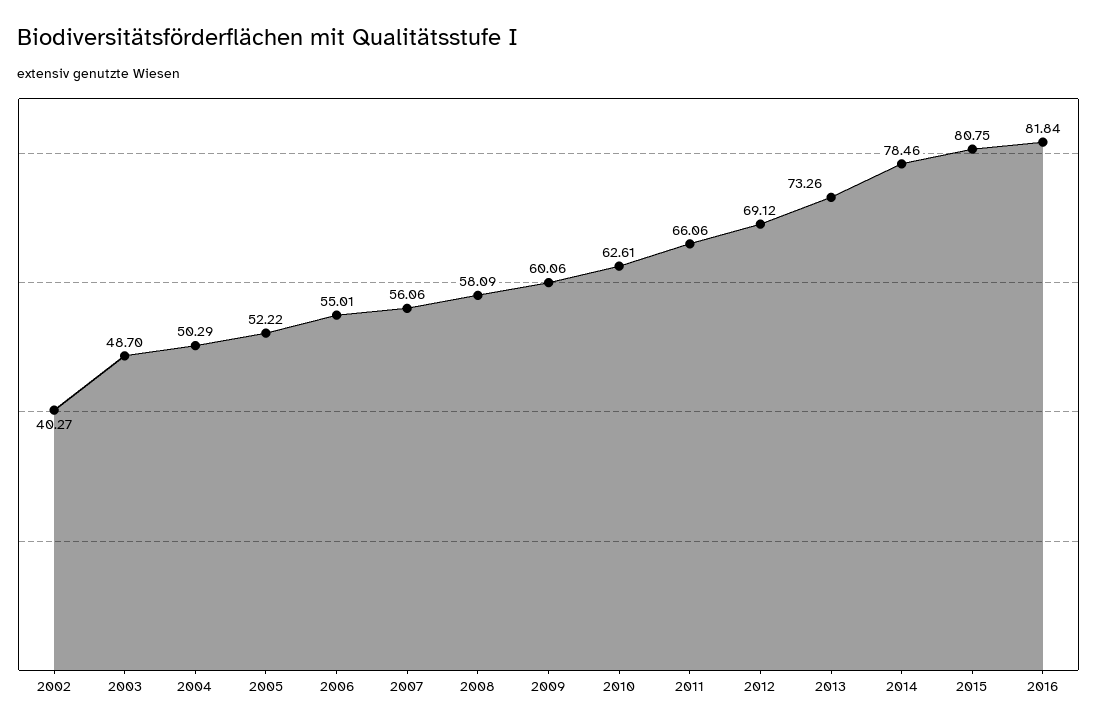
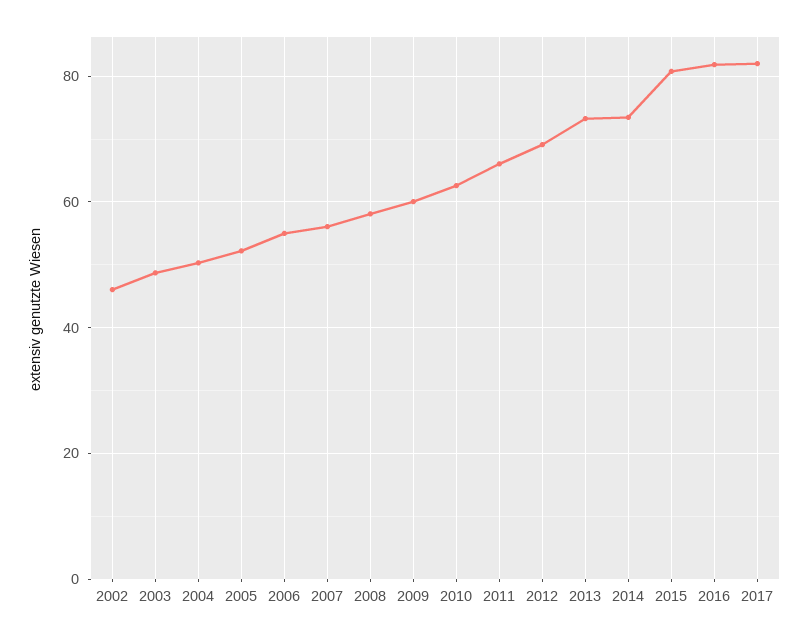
2002: 40.27 -> 46
2014: 78.46 -> 74
2017: none -> 82

